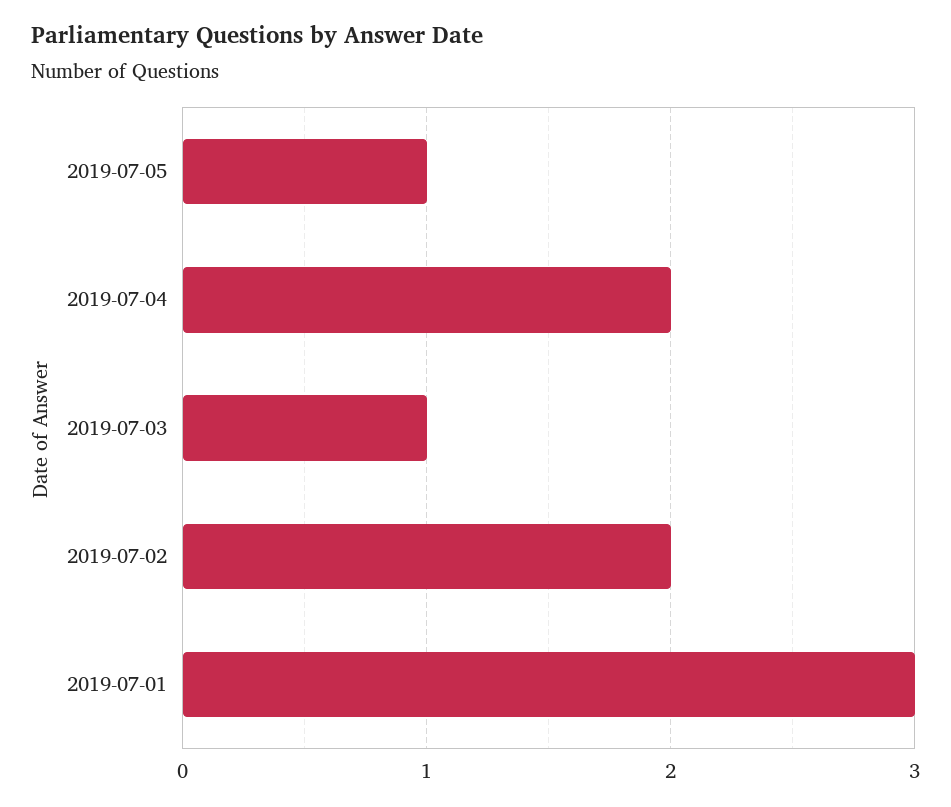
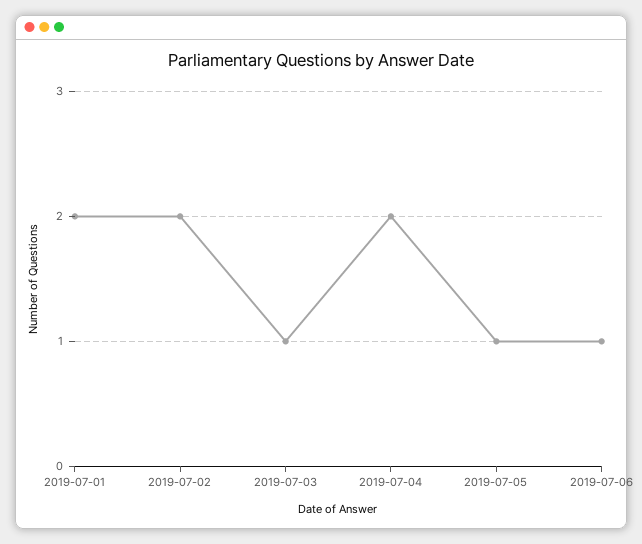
2019-07-01: 3 -> 2
2019-07-06: none -> 1

